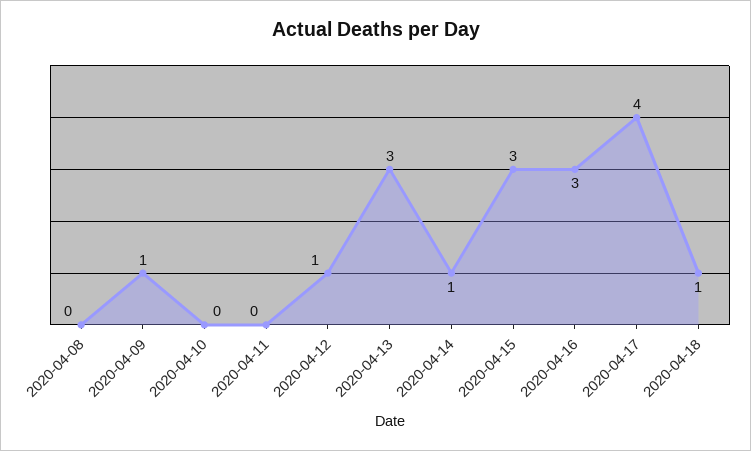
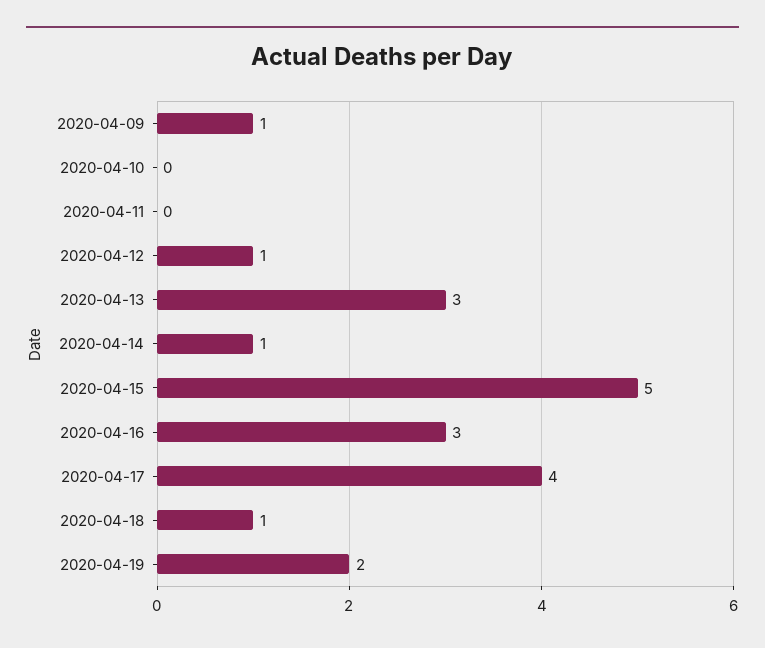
2020-04-08: 0 -> none
2020-04-15: 3 -> 5
2020-04-19: none -> 2

